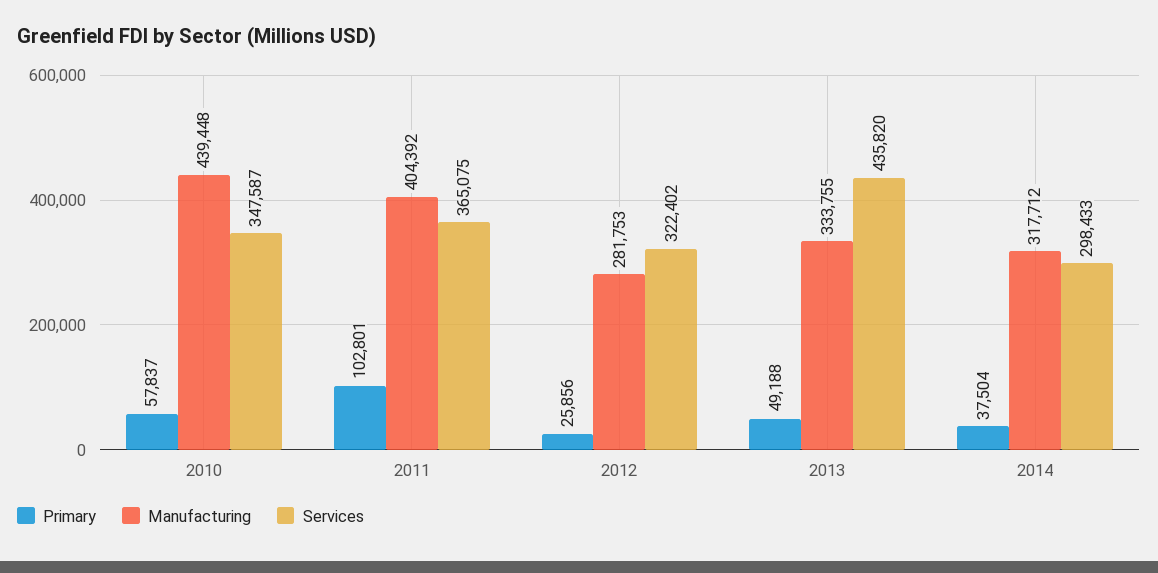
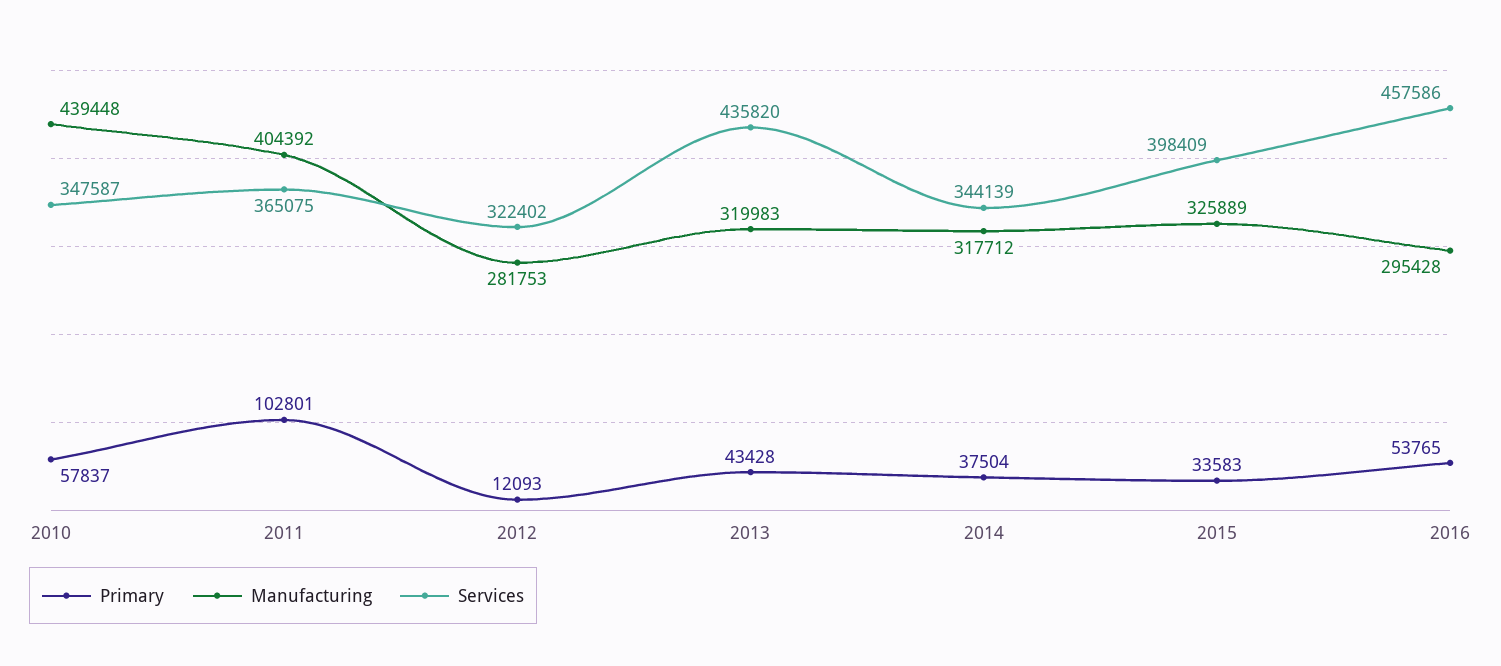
Primary, 2012: 25856 -> 12093
Primary, 2013: 49188 -> 43428
Manufacturing, 2013: 333755 -> 319983
Services, 2014: 298433 -> 344139
Primary, 2015: none -> 33583
Manufacturing, 2015: none -> 325889
Services, 2015: none -> 398409
Primary, 2016: none -> 53765
Manufacturing, 2016: none -> 295428
Services, 2016: none -> 457586

